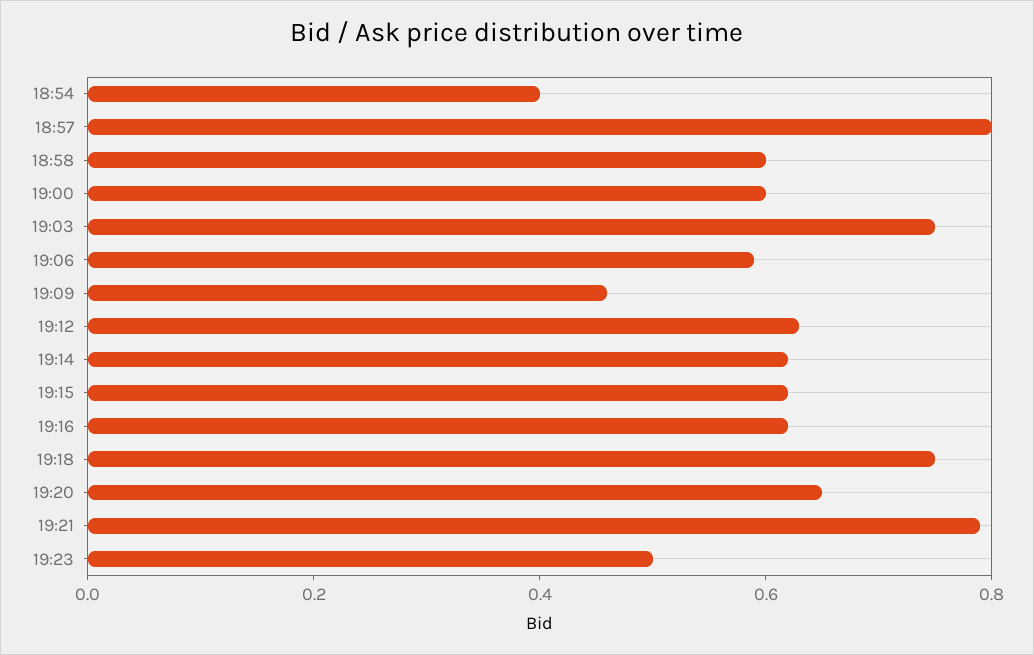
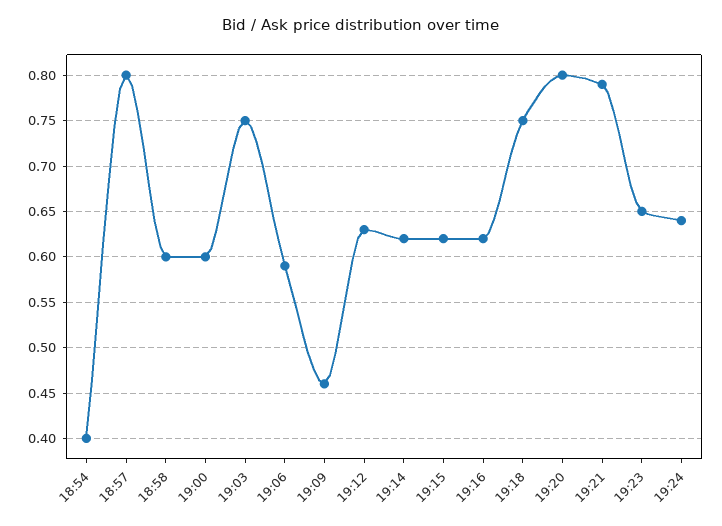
19:20: 0.65 -> 0.8
19:23: 0.5 -> 0.65
19:24: none -> 0.64

